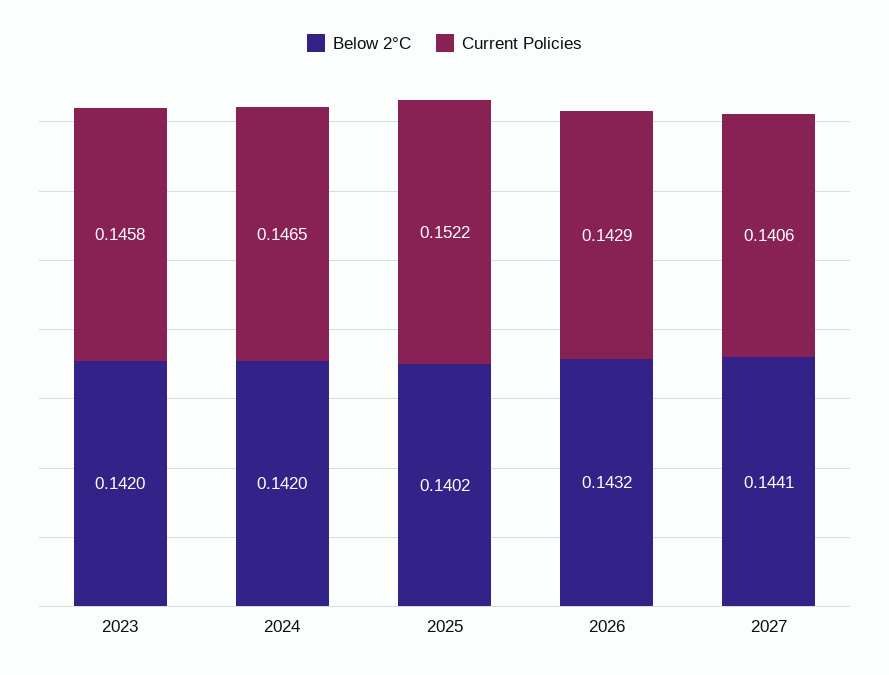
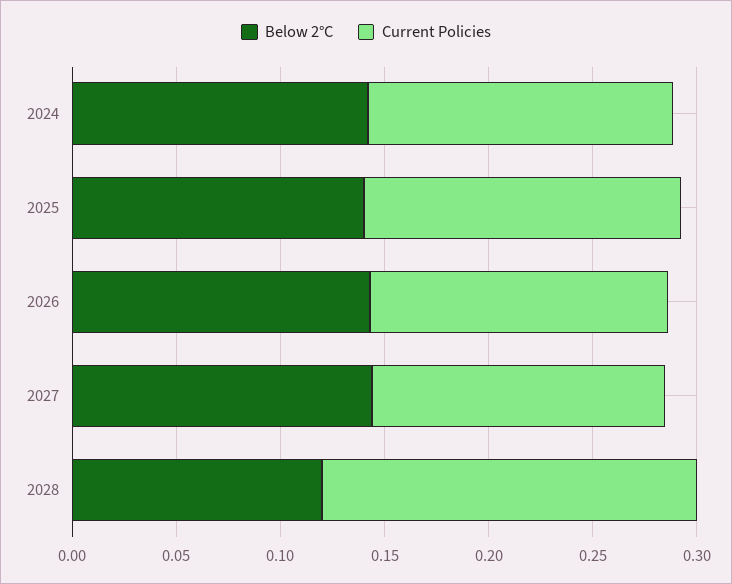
Below 2°C, 2023: 0.142 -> none
Current Policies, 2023: 0.1458 -> none
Below 2°C, 2028: none -> 0.12
Current Policies, 2028: none -> 0.18

